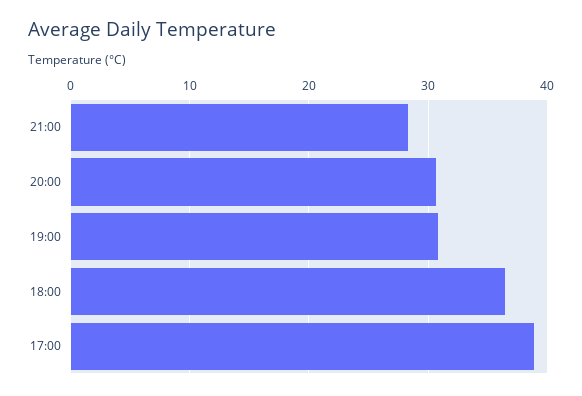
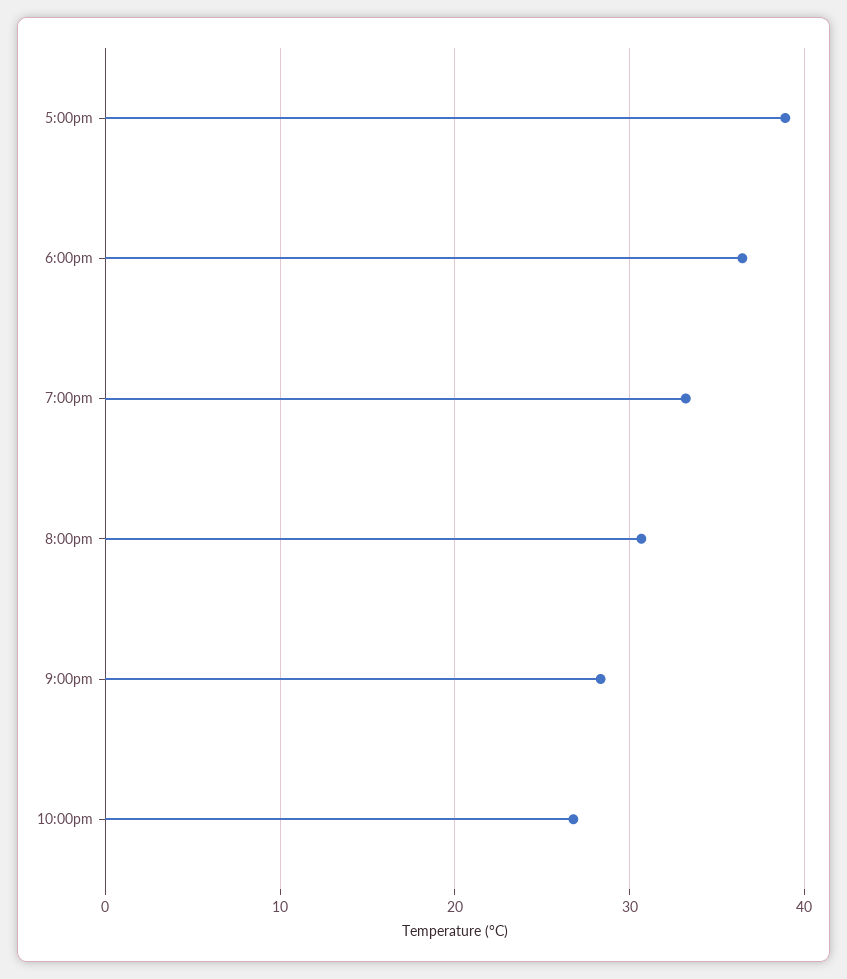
19:00: 31 -> 33
10:00pm: none -> 27

